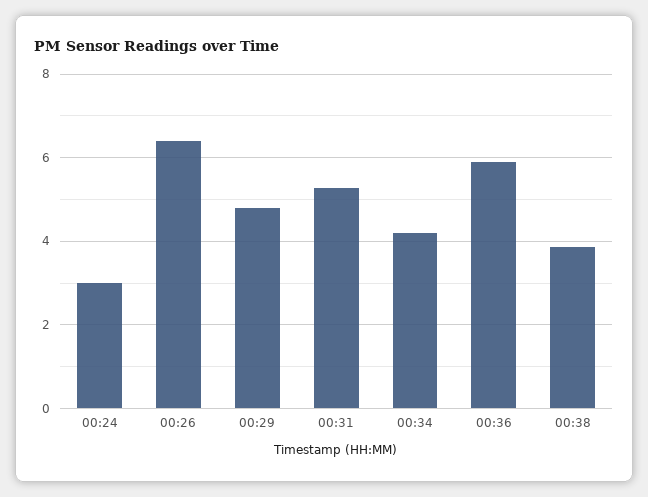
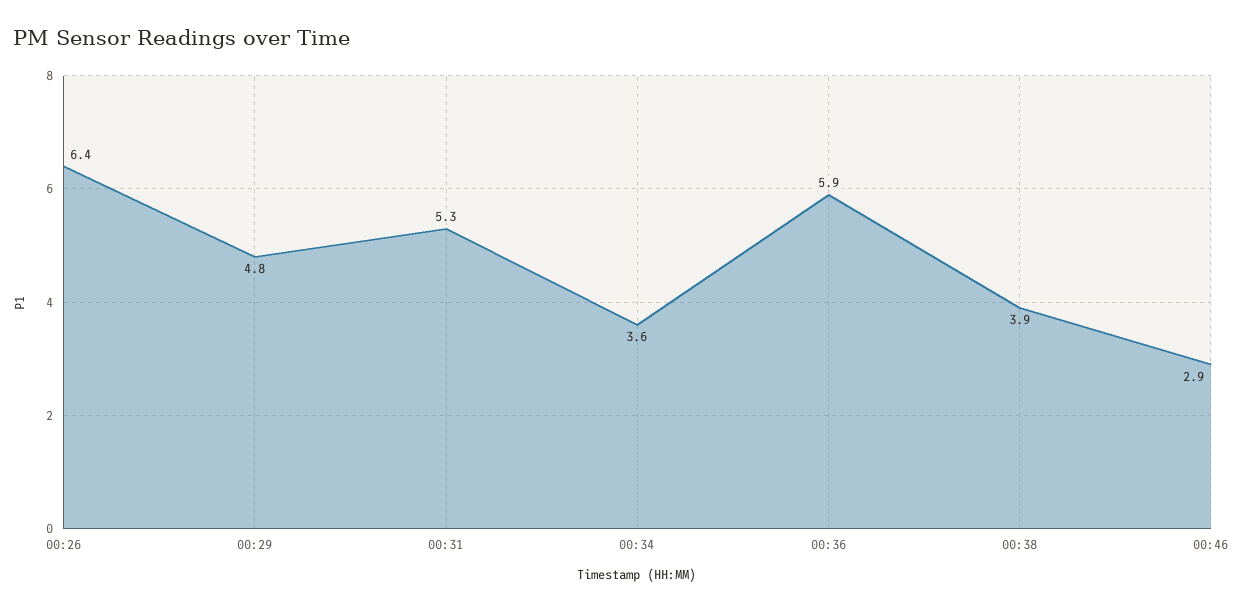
00:24: 3 -> none
00:34: 4.2 -> 3.6
00:46: none -> 2.9

